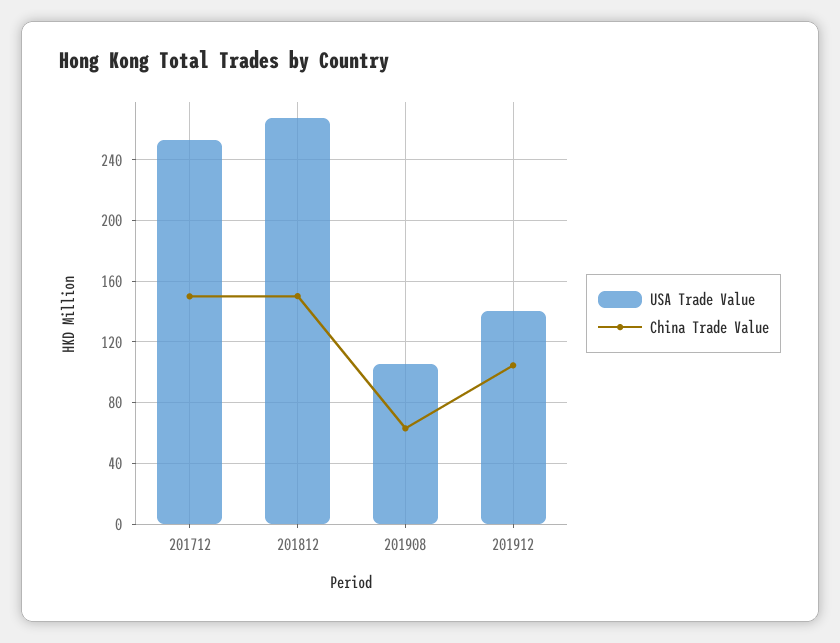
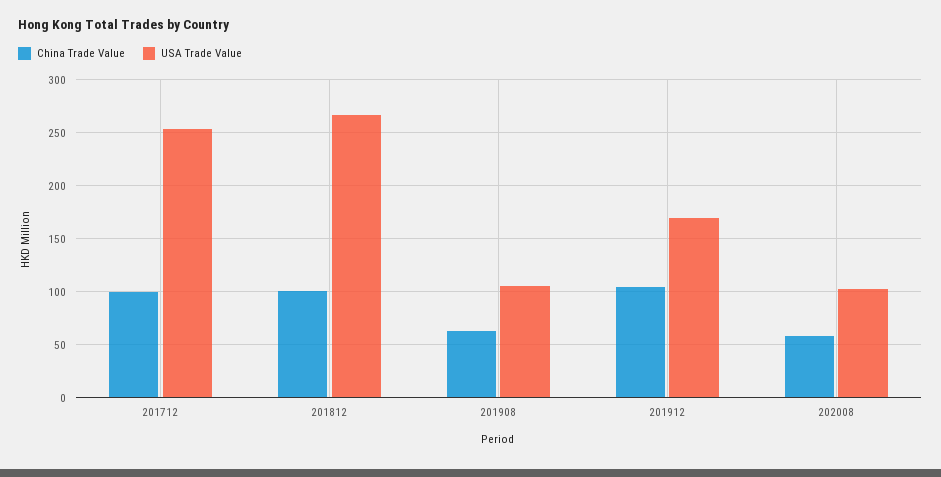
China Trade Value, 201712: 150 -> 100
China Trade Value, 201812: 150 -> 100
USA Trade Value, 201912: 140 -> 170
China Trade Value, 202008: none -> 60
USA Trade Value, 202008: none -> 100

